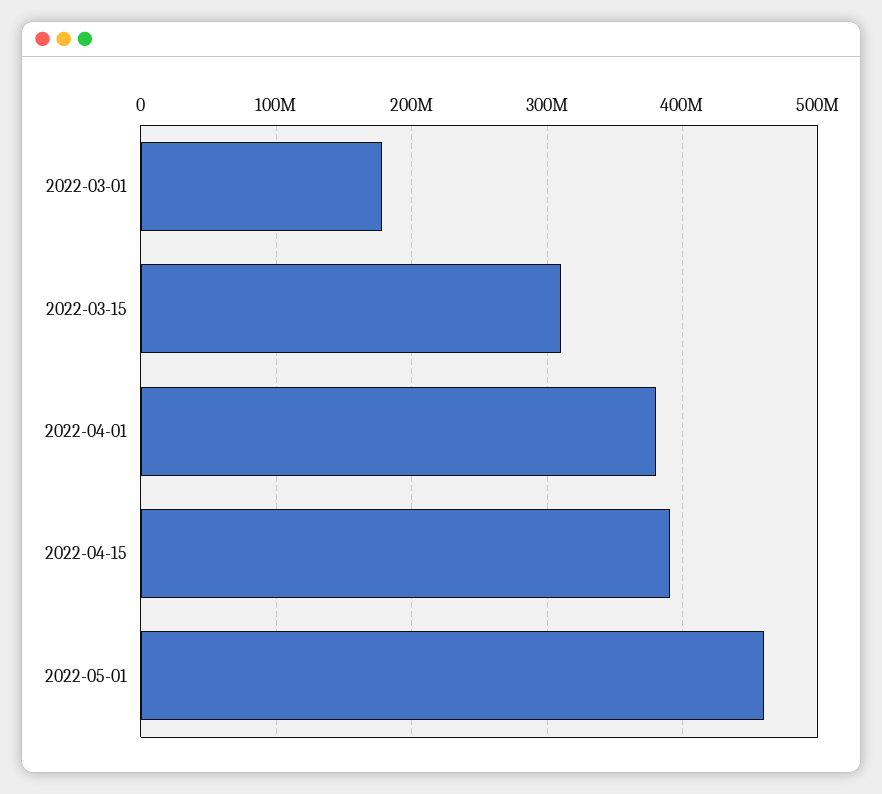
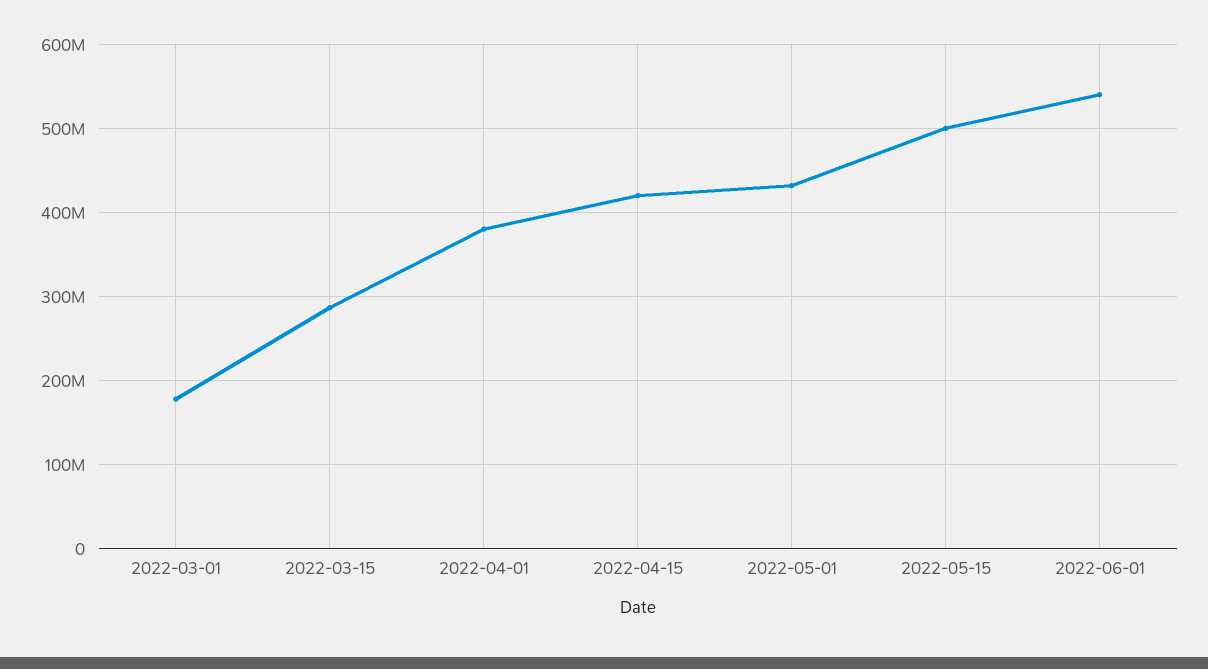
2022-03-15: 310000000 -> 290000000
2022-04-15: 390000000 -> 420000000
2022-05-01: 460000000 -> 430000000
2022-05-15: none -> 500000000
2022-06-01: none -> 540000000

